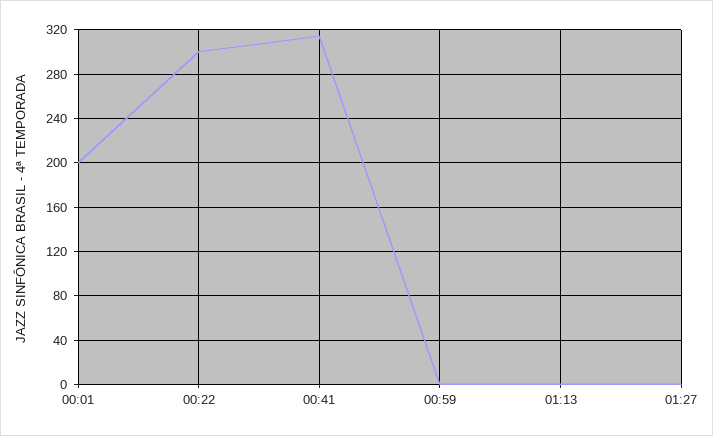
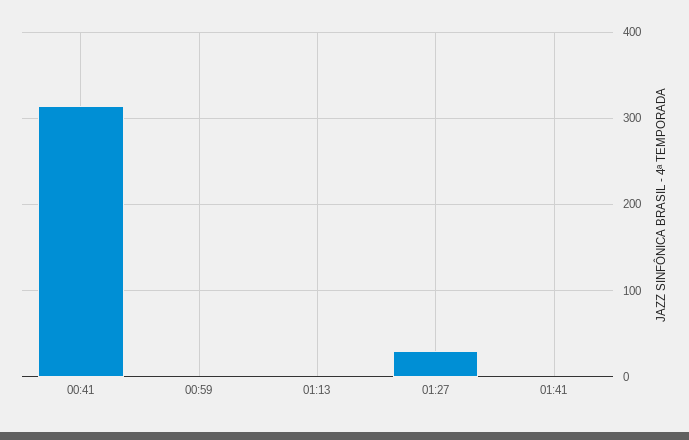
00:01: 200 -> none
00:22: 300 -> none
01:27: 0 -> 30
01:41: none -> 0

